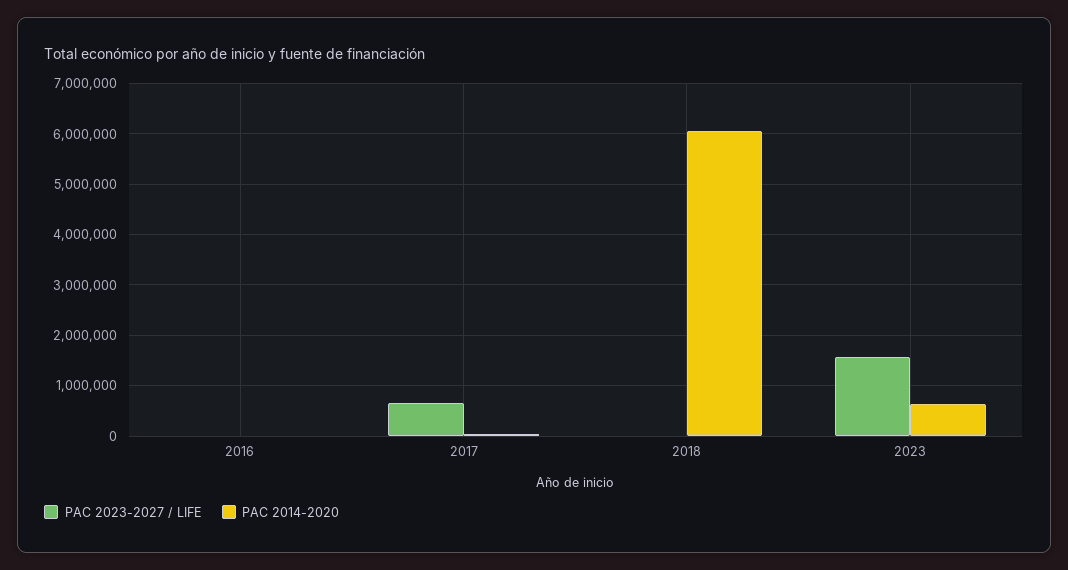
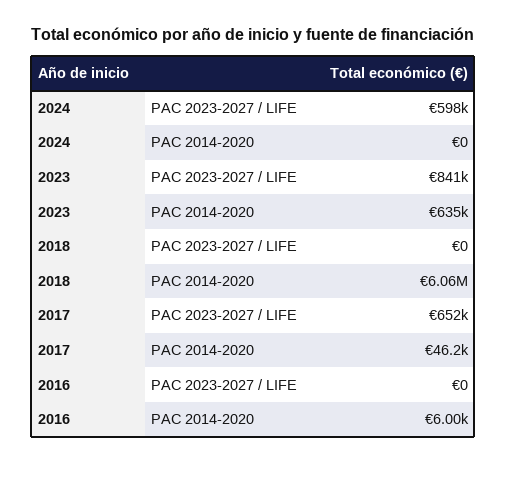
PAC 2023-2027 / LIFE, 2023: 1600000 -> 841000
PAC 2023-2027 / LIFE, 2024: none -> 598000
PAC 2014-2020, 2024: none -> 0

